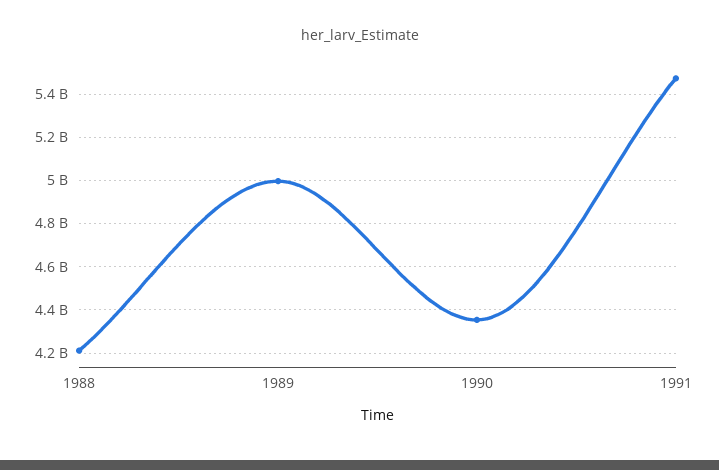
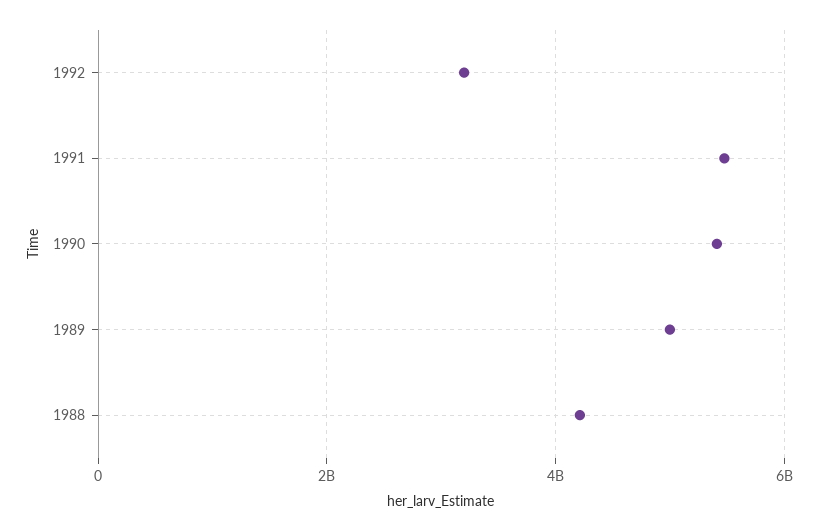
1990: 4350000000 -> 5400000000
1992: none -> 3200000000

